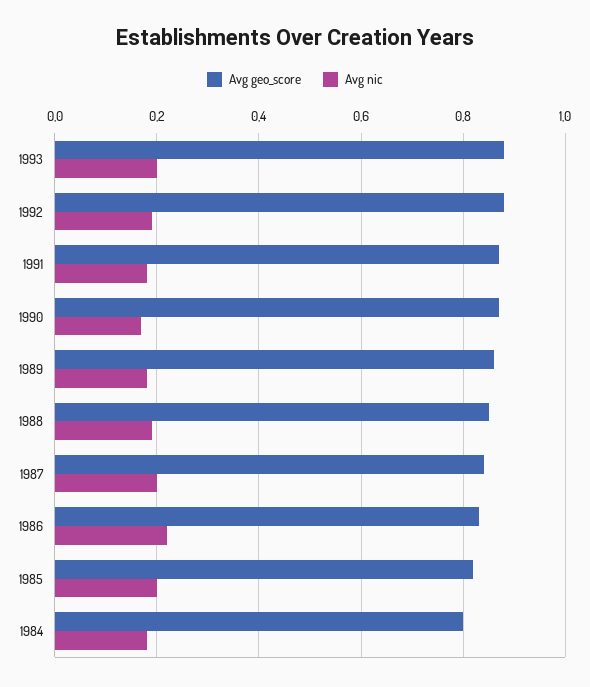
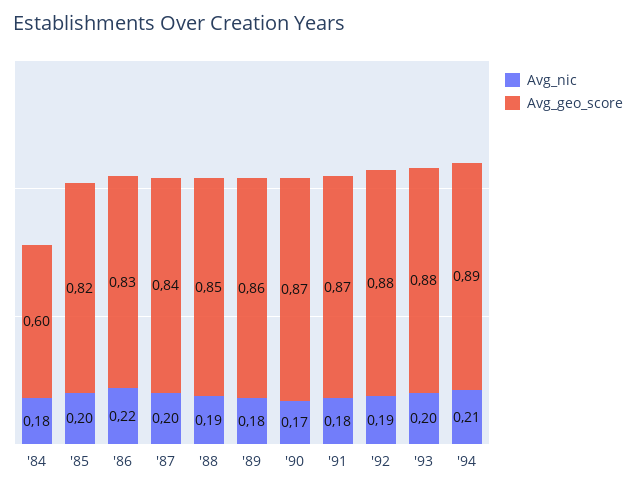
Avg geo_score, 1984: 0.8 -> 0.6
Avg nic, '94: none -> 0.21
Avg geo_score, '94: none -> 0.89

